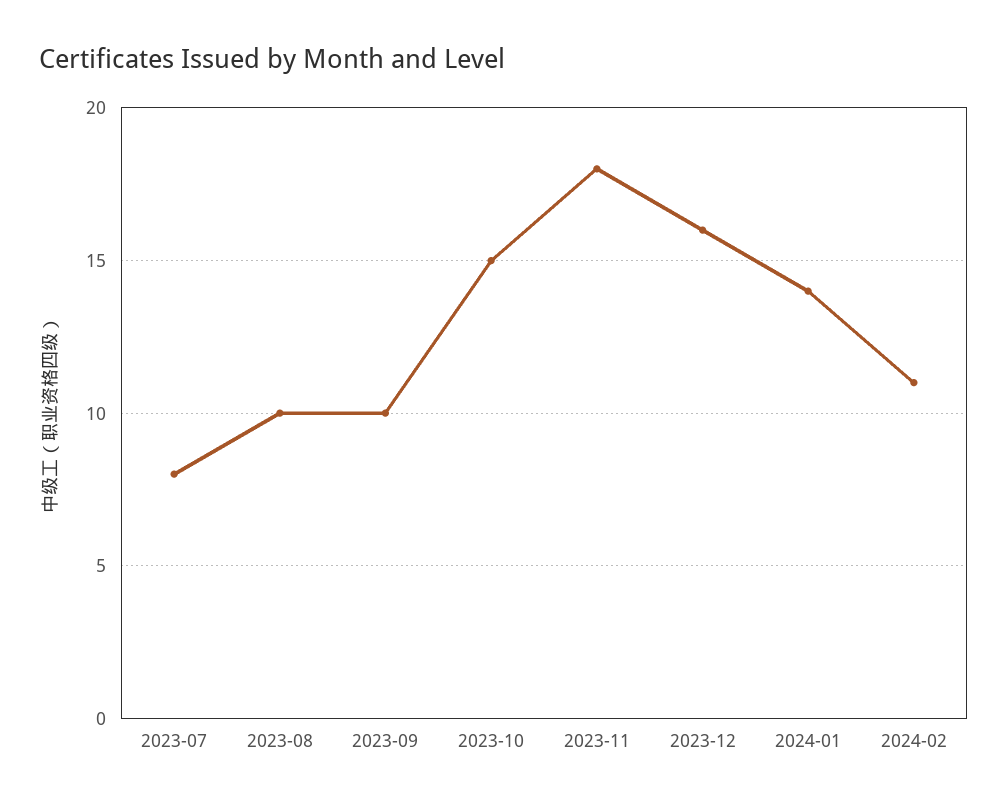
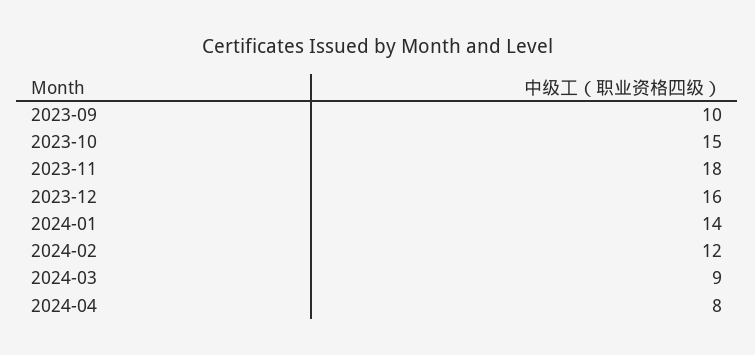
2023-07: 8 -> none
2023-08: 10 -> none
2024-02: 11 -> 12
2024-03: none -> 9
2024-04: none -> 8

